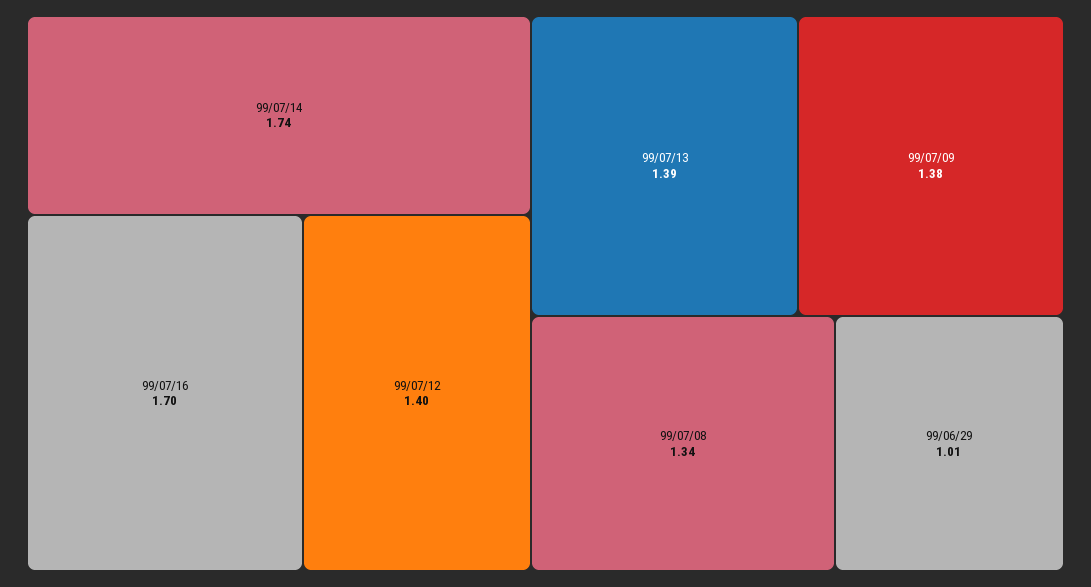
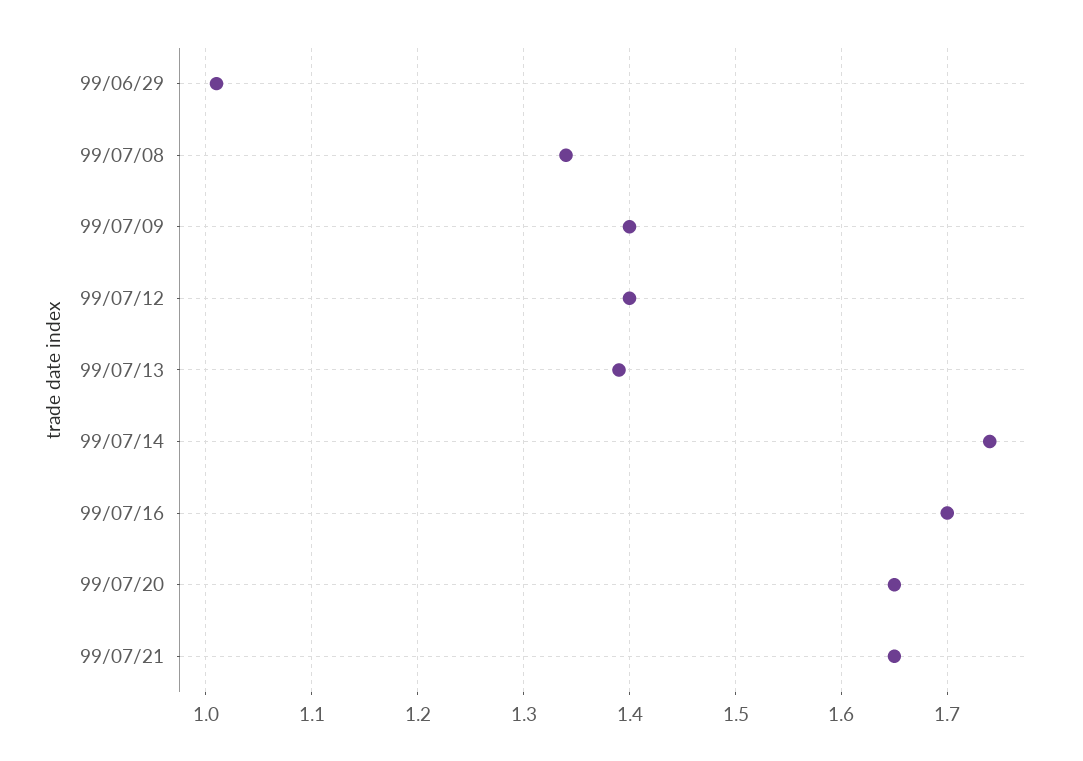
99/07/09: 1.38 -> 1.4
99/07/20: none -> 1.65
99/07/21: none -> 1.65

